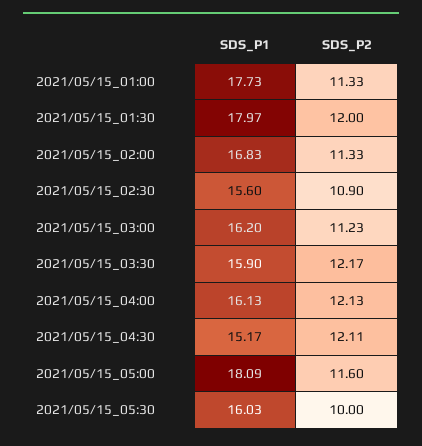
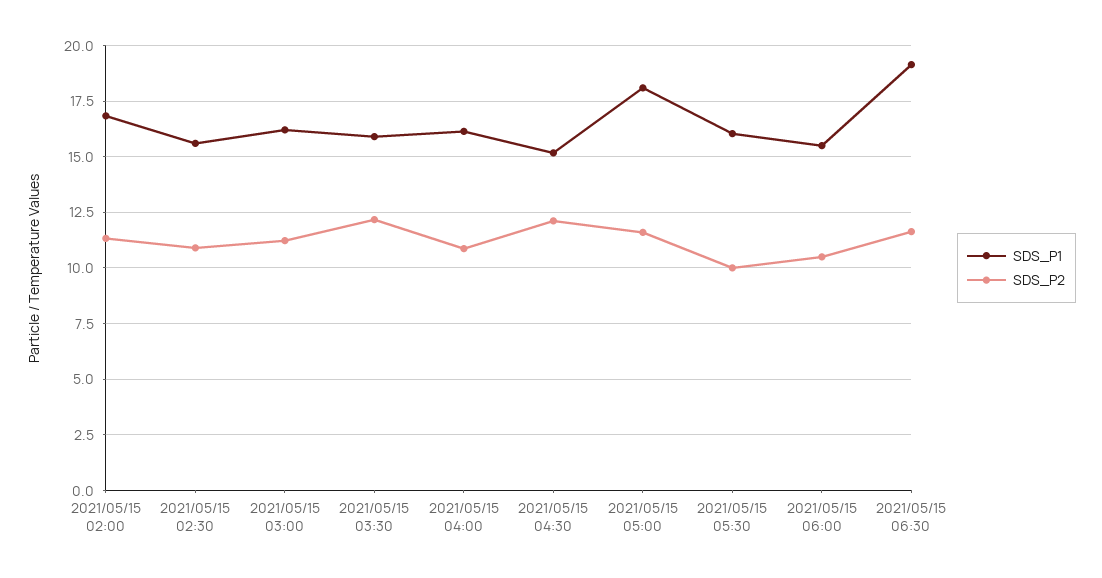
SDS_P1, 2021/05/15_01:00: 17.73 -> none
SDS_P2, 2021/05/15_01:00: 11.33 -> none
SDS_P1, 2021/05/15_01:30: 17.97 -> none
SDS_P2, 2021/05/15_01:30: 12 -> none
SDS_P2, 2021/05/15_04:00: 12.13 -> 11
SDS_P1, 2021/05/15 06:00: none -> 15.5
SDS_P2, 2021/05/15 06:00: none -> 10.5
SDS_P1, 2021/05/15 06:30: none -> 19
SDS_P2, 2021/05/15 06:30: none -> 11.5

